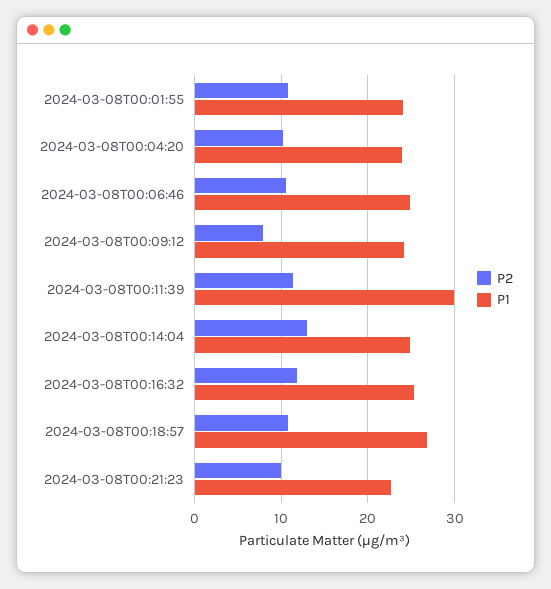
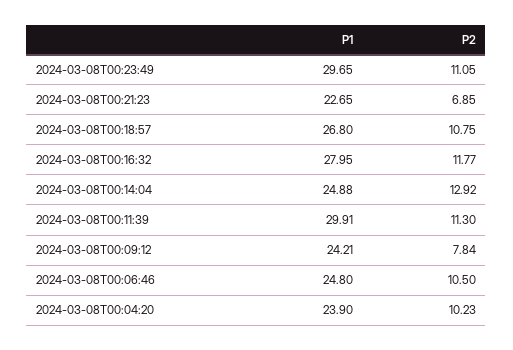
P2, 2024-03-08T00:01:55: 11 -> none
P1, 2024-03-08T00:01:55: 24 -> none
P1, 2024-03-08T00:16:32: 25 -> 27.95
P2, 2024-03-08T00:21:23: 10 -> 6.85
P1, 2024-03-08T00:23:49: none -> 29.65
P2, 2024-03-08T00:23:49: none -> 11.05

